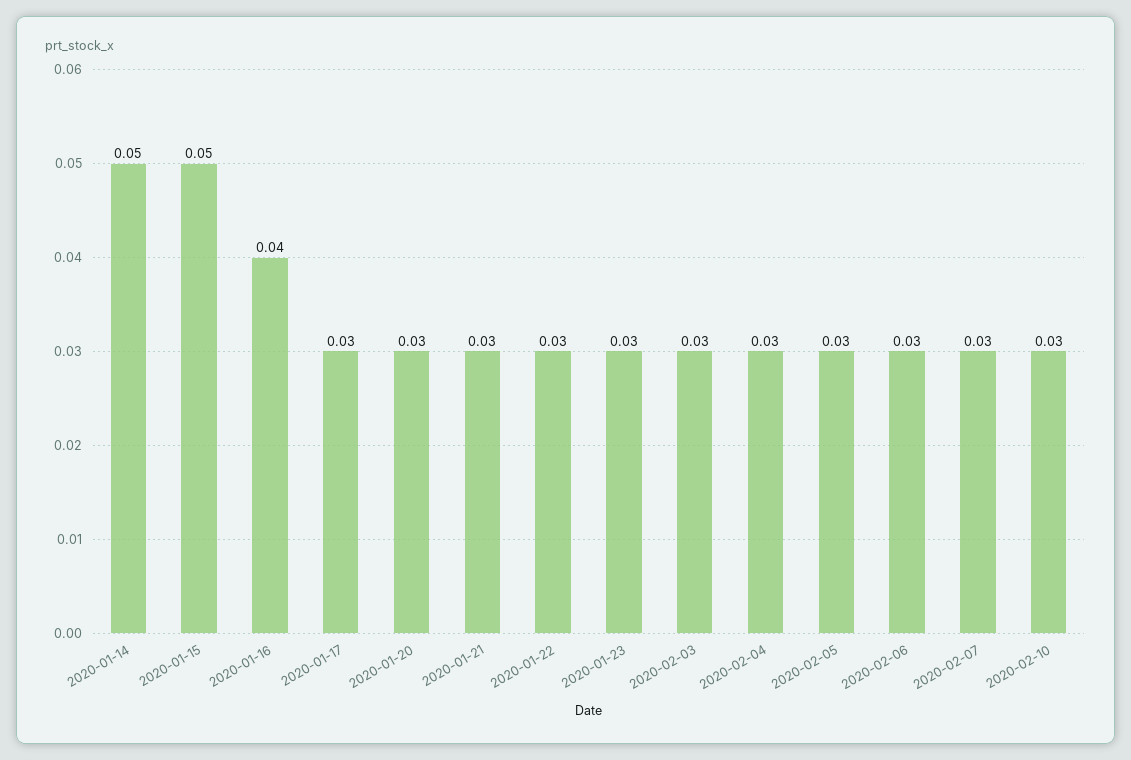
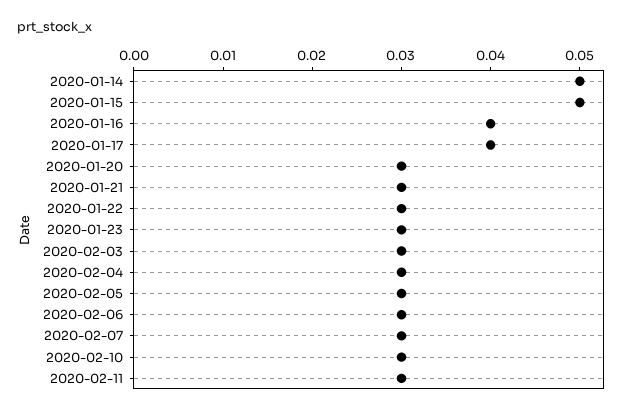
2020-01-17: 0.03 -> 0.04
2020-02-11: none -> 0.03

